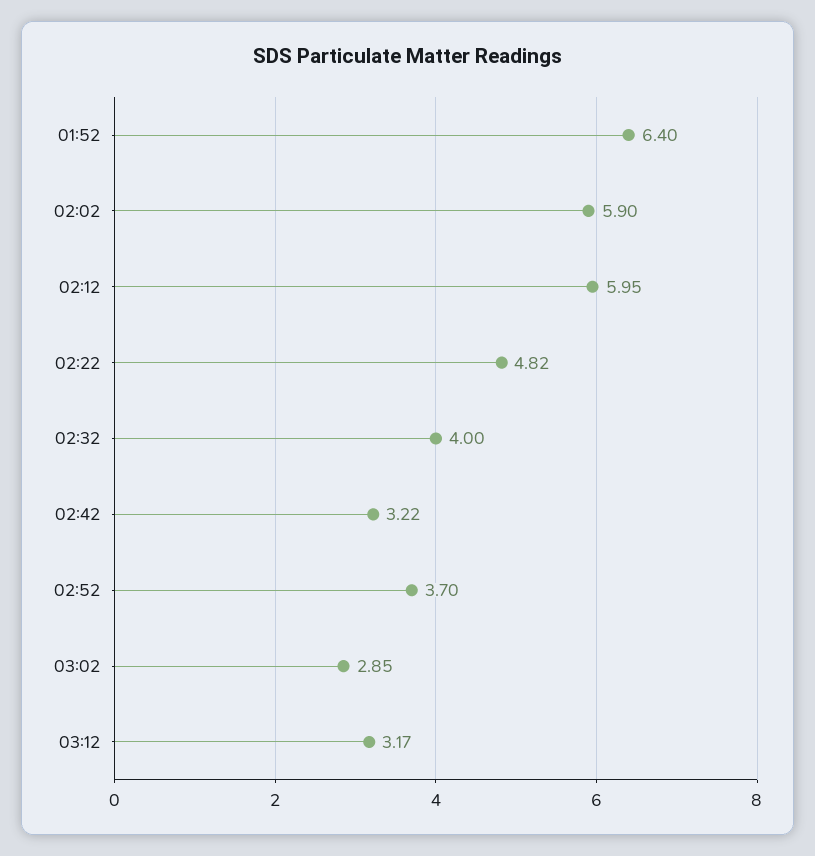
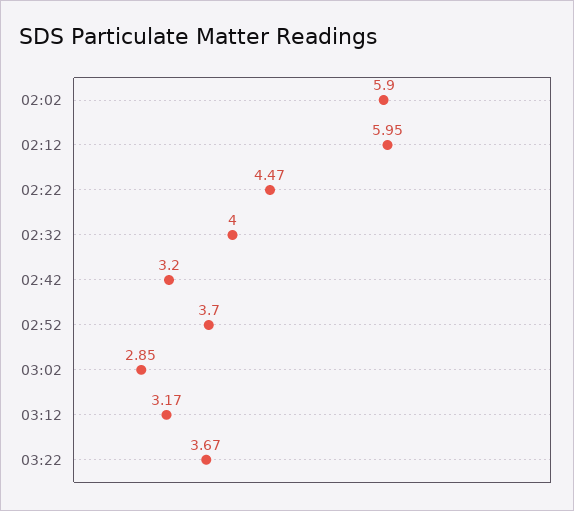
01:52: 6.4 -> none
02:22: 4.82 -> 4.47
02:42: 3.22 -> 3.2
03:22: none -> 3.67

